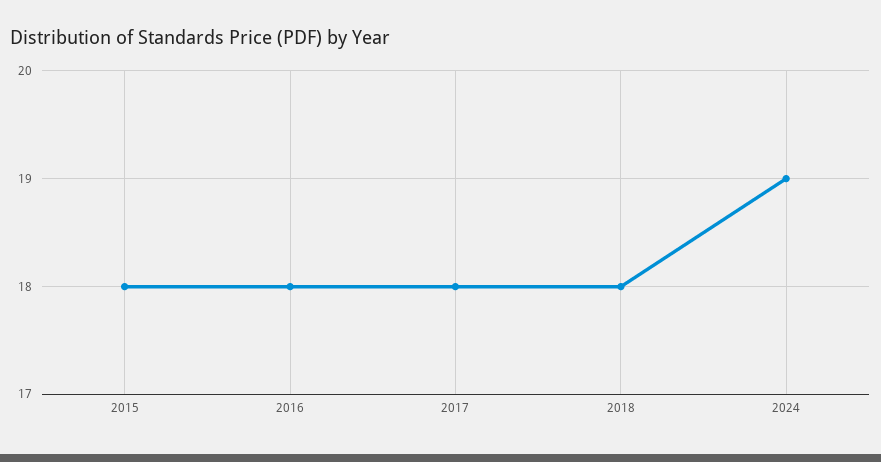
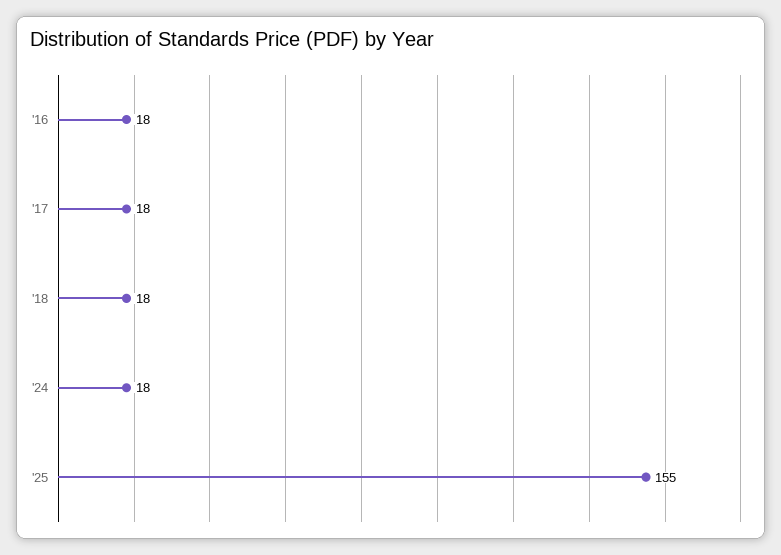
2015: 18 -> none
2024: 19 -> 18
'25: none -> 155

